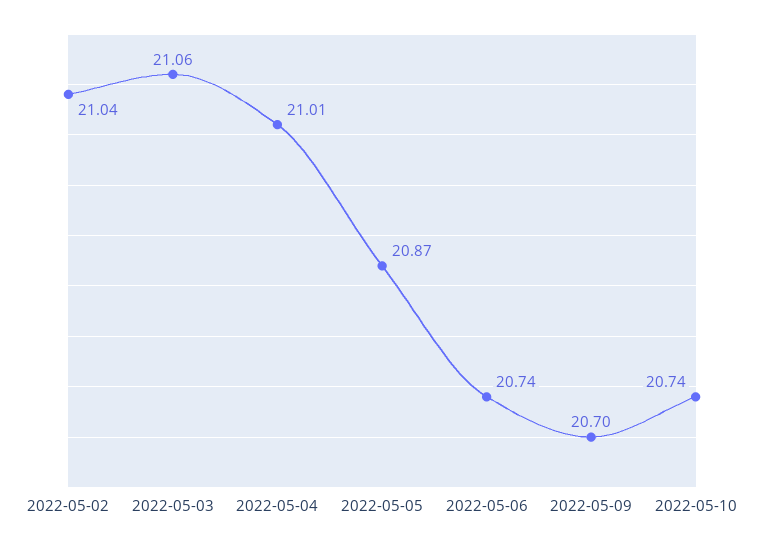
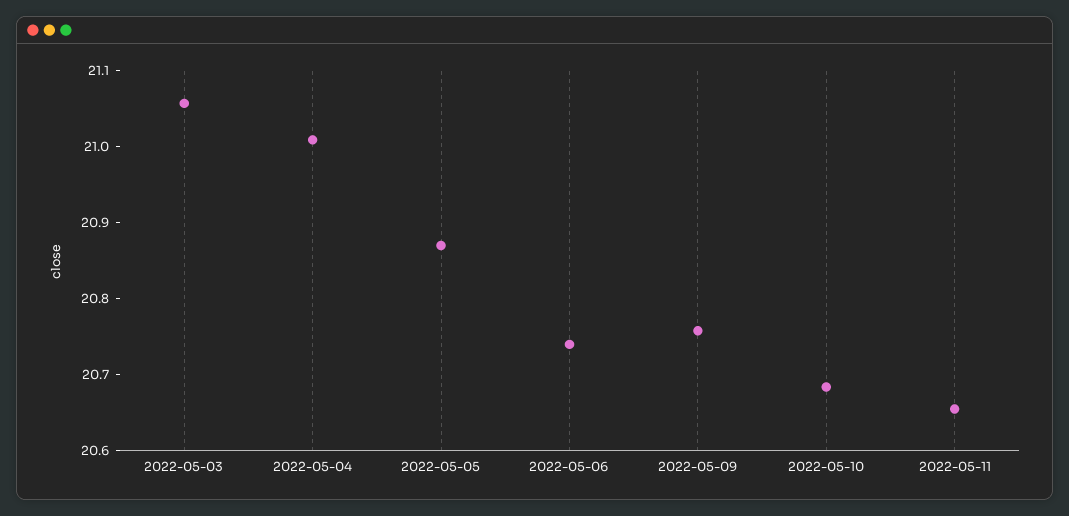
2022-05-02: 21.04 -> none
2022-05-09: 20.7 -> 20.76
2022-05-10: 20.74 -> 20.68
2022-05-11: none -> 20.66

